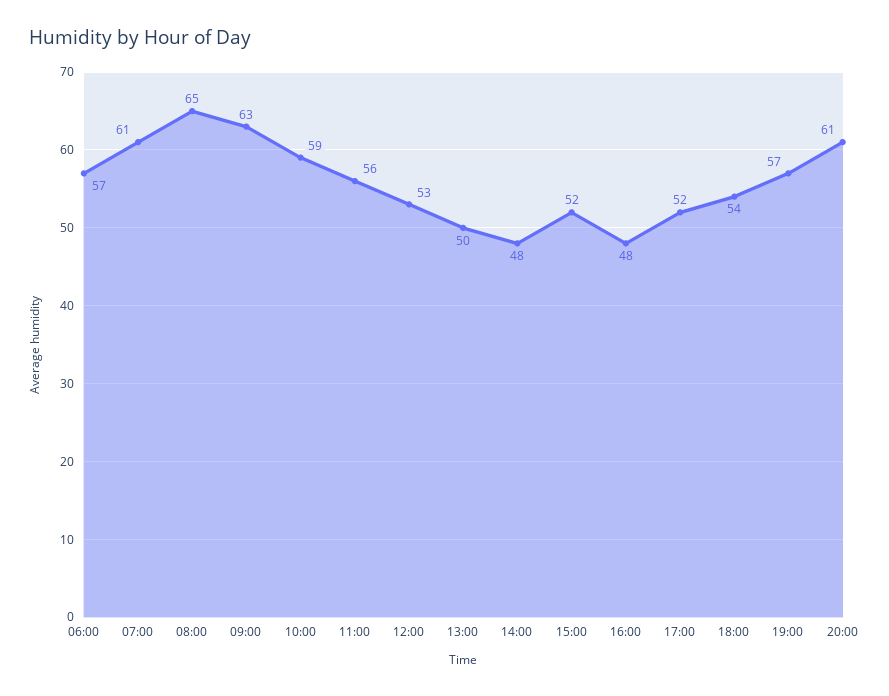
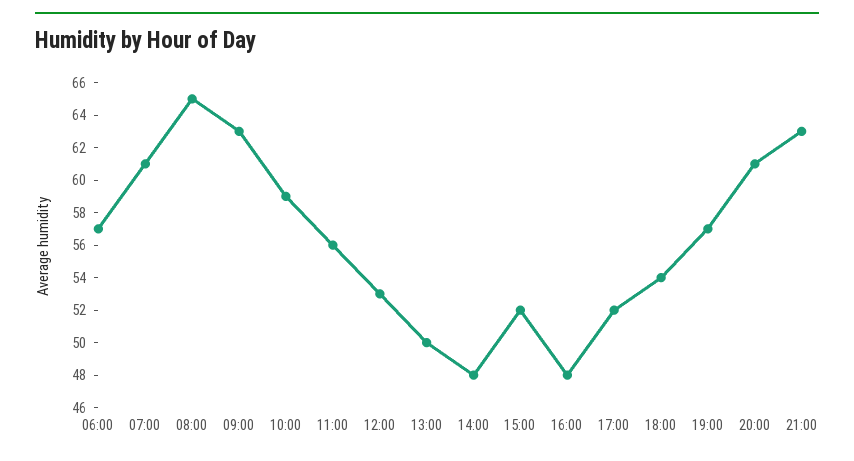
21:00: none -> 63

